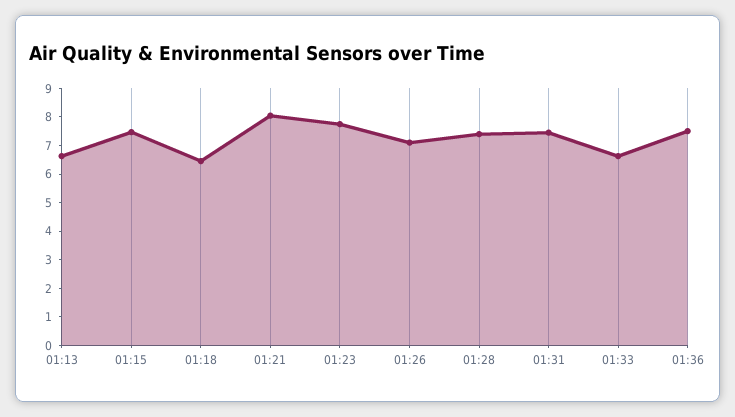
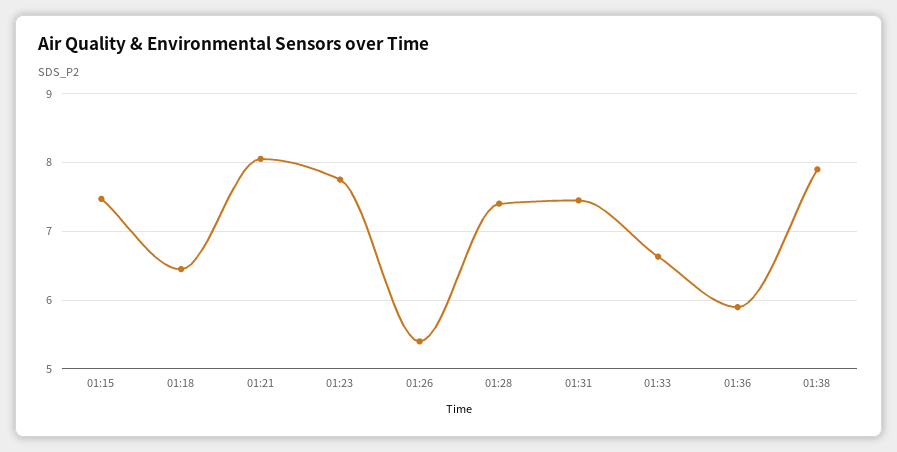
01:13: 6.5 -> none
01:26: 7 -> 5.4
01:36: 7.5 -> 5.9
01:38: none -> 7.9

